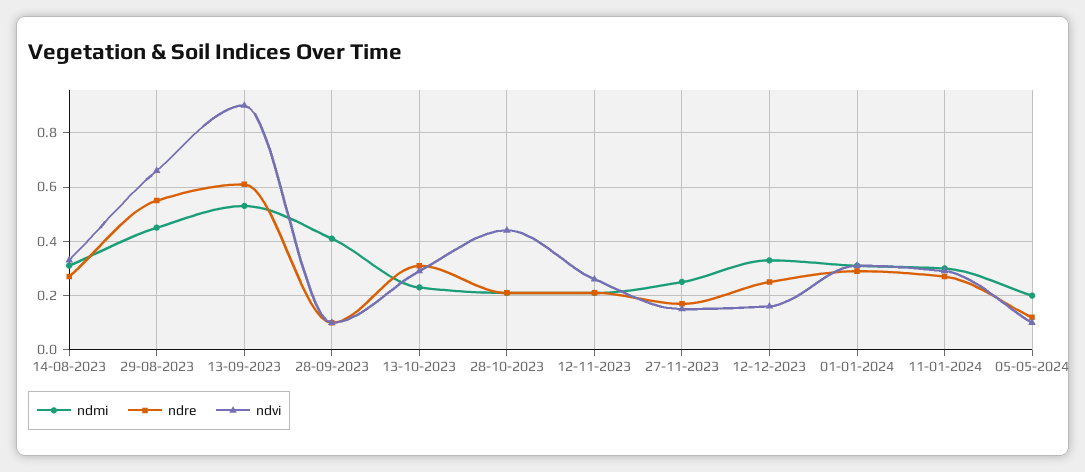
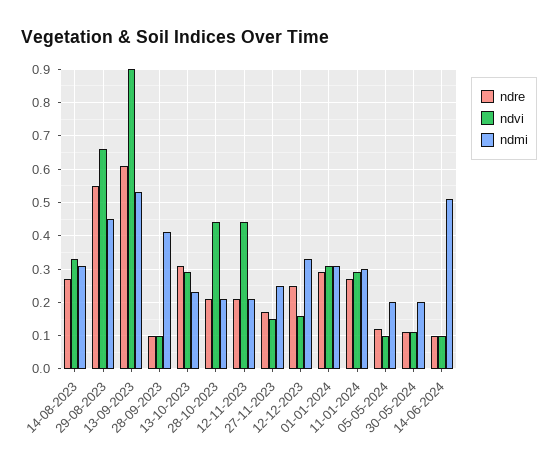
ndvi, 12-11-2023: 0.25 -> 0.45
ndre, 30-05-2024: none -> 0.1
ndvi, 30-05-2024: none -> 0.1
ndmi, 30-05-2024: none -> 0.2
ndre, 14-06-2024: none -> 0.1
ndvi, 14-06-2024: none -> 0.1
ndmi, 14-06-2024: none -> 0.5

